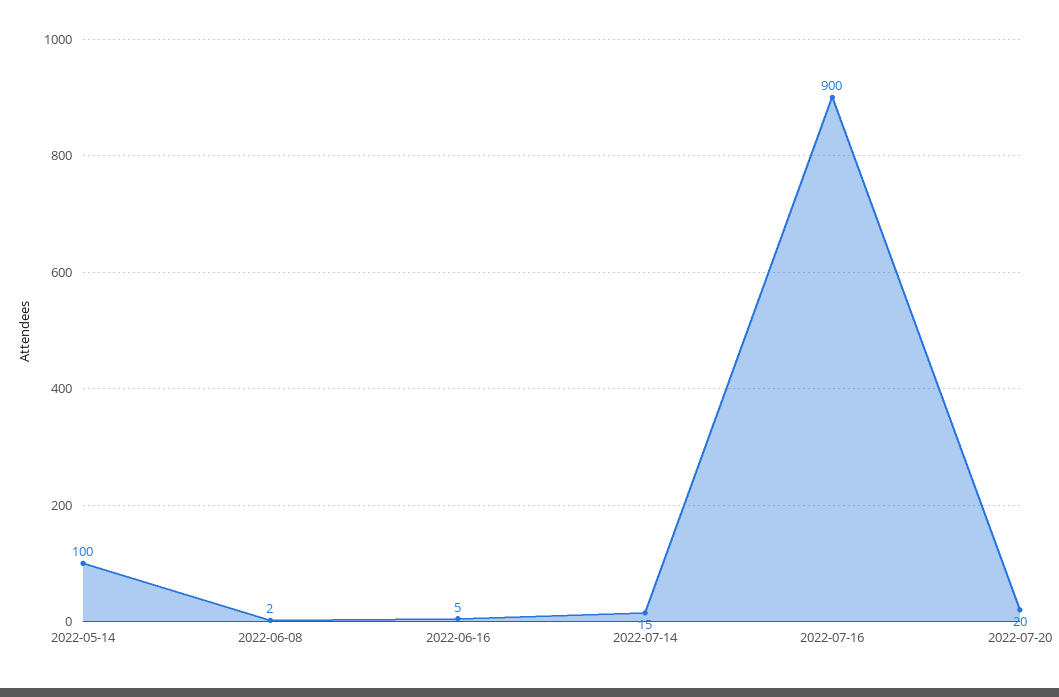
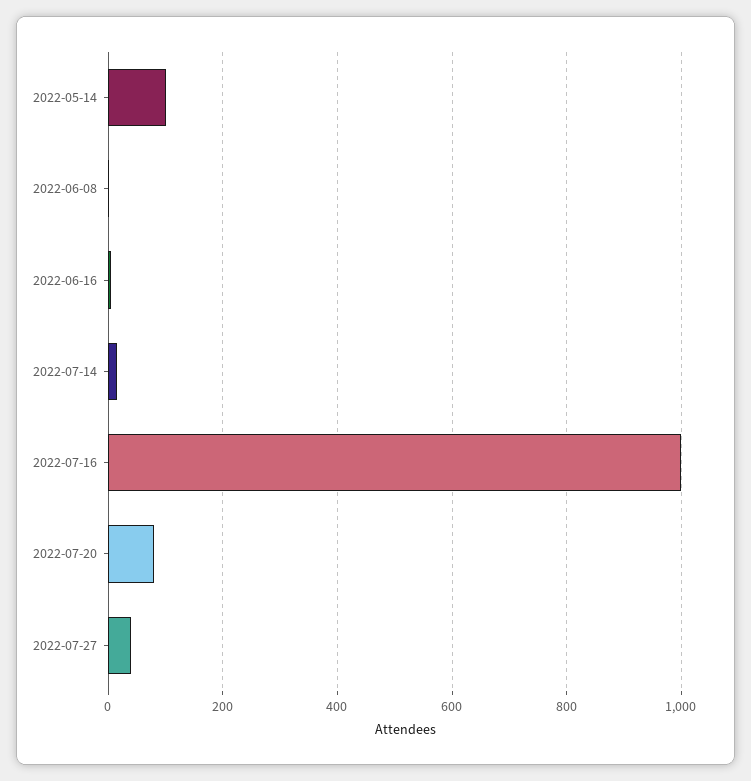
2022-07-16: 900 -> 1000
2022-07-20: 20 -> 80
2022-07-27: none -> 40

